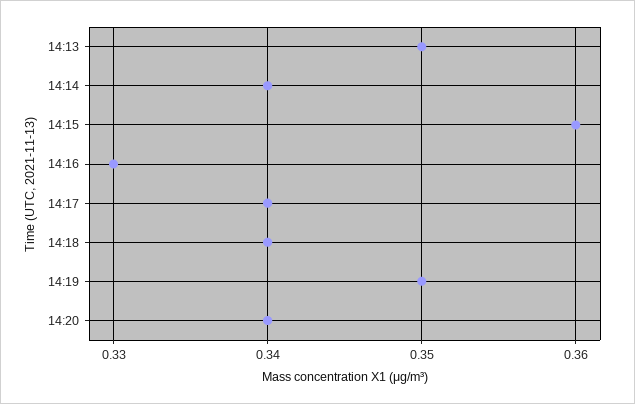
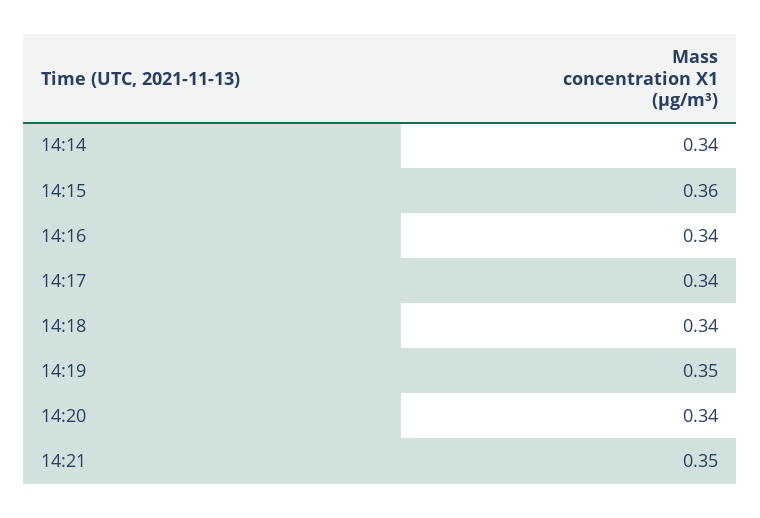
14:13: 0.35 -> none
14:16: 0.33 -> 0.34
14:21: none -> 0.35

